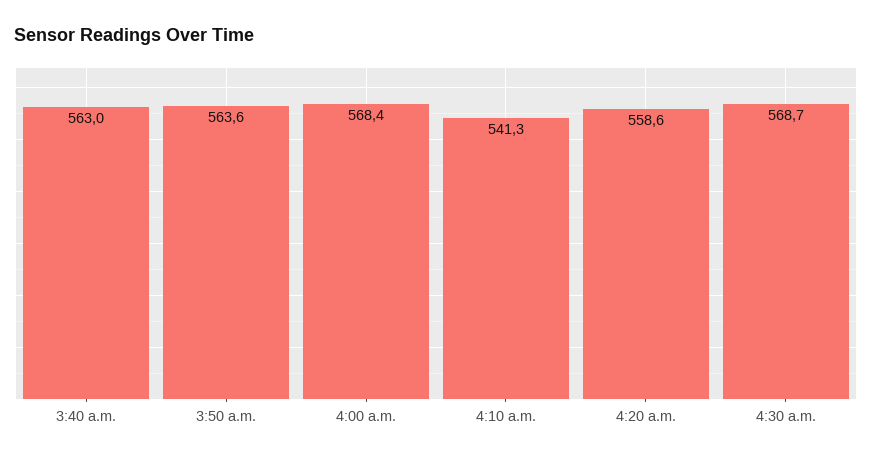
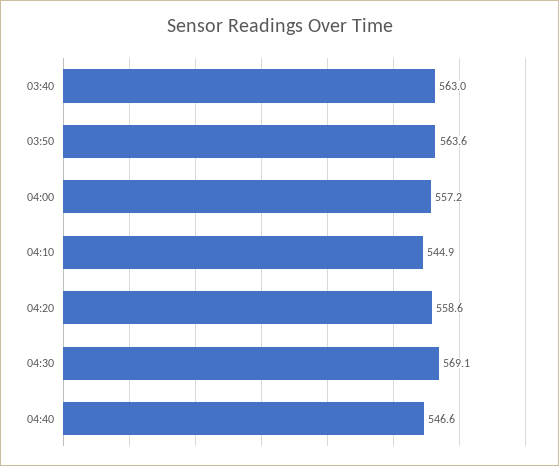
4:00 a.m.: 568.4 -> 557.2
4:10 a.m.: 541.3 -> 544.9
4:30 a.m.: 568.7 -> 569.1
04:40: none -> 546.6

